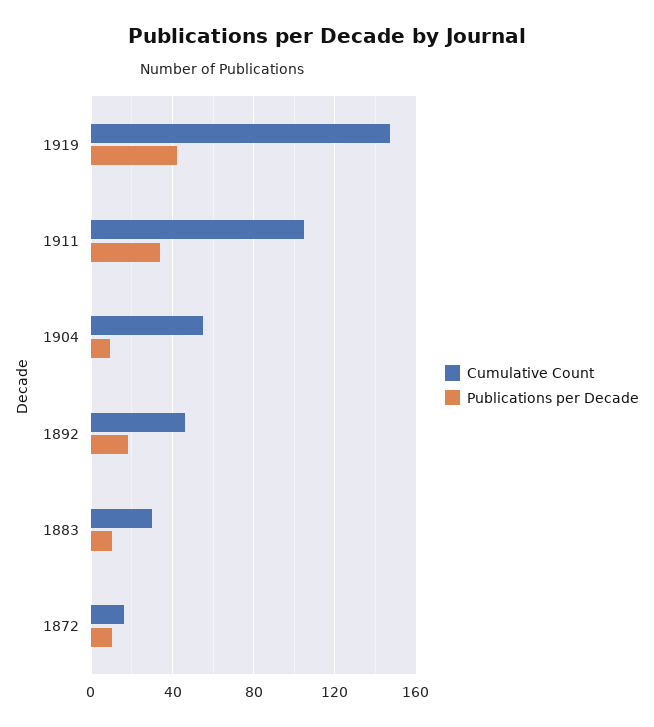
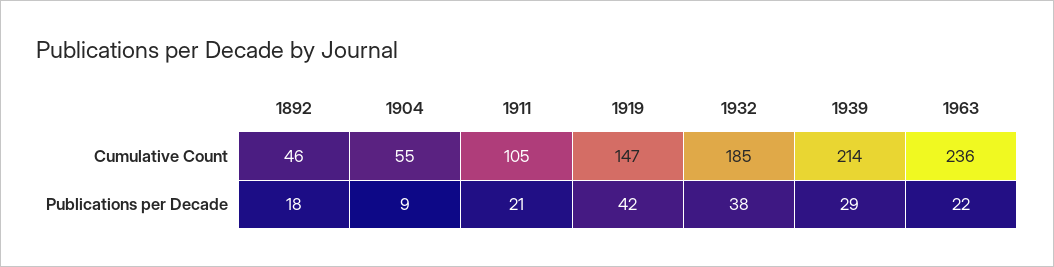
Publications per Decade, 1911: 35 -> 21
Cumulative Count, 1883: 30 -> none
Publications per Decade, 1883: 10 -> none
Cumulative Count, 1872: 15 -> none
Publications per Decade, 1872: 10 -> none
Cumulative Count, 1932: none -> 185
Cumulative Count, 1939: none -> 214
Cumulative Count, 1963: none -> 236
Publications per Decade, 1932: none -> 38
Publications per Decade, 1939: none -> 29
Publications per Decade, 1963: none -> 22

